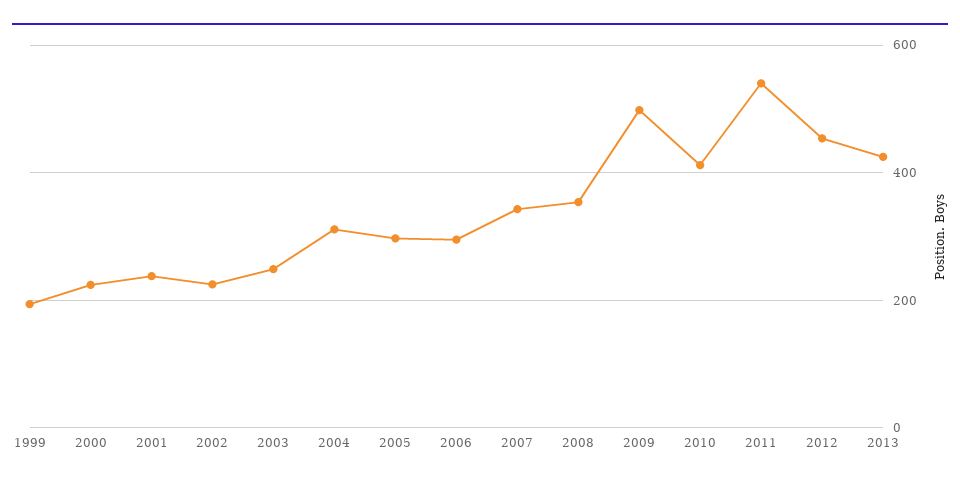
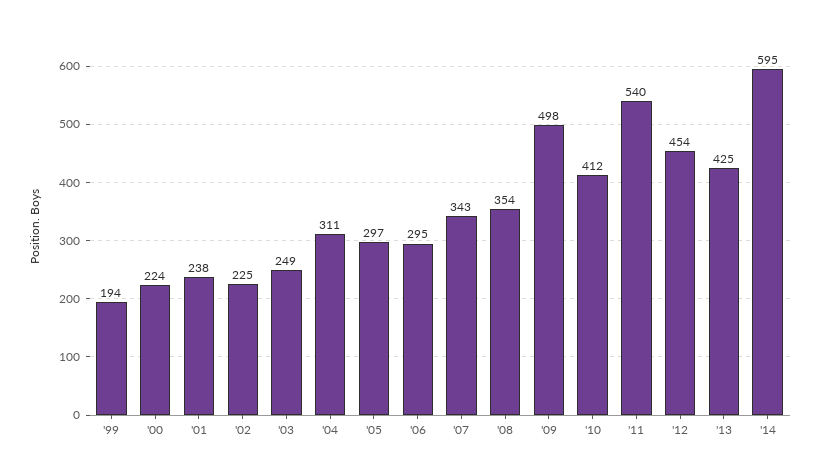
'14: none -> 595

